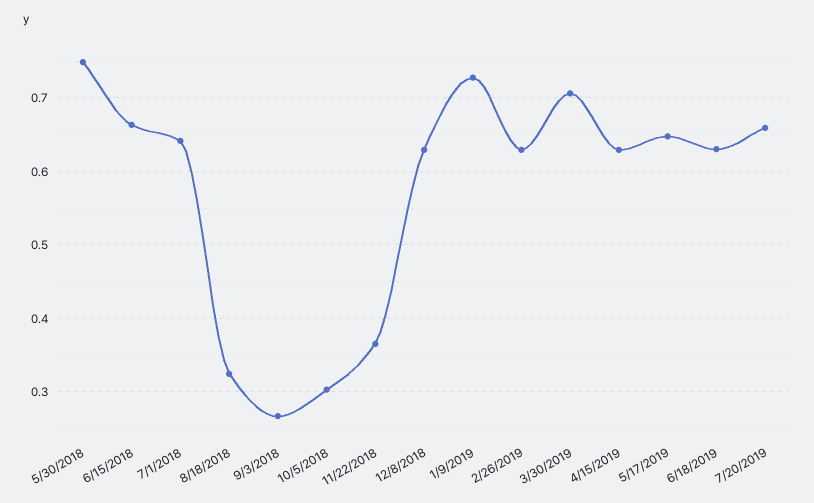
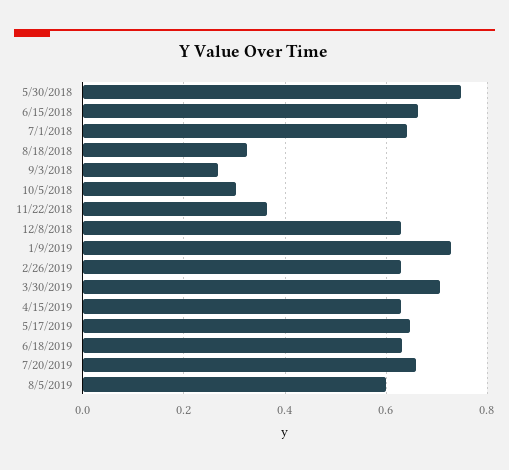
8/5/2019: none -> 0.6

